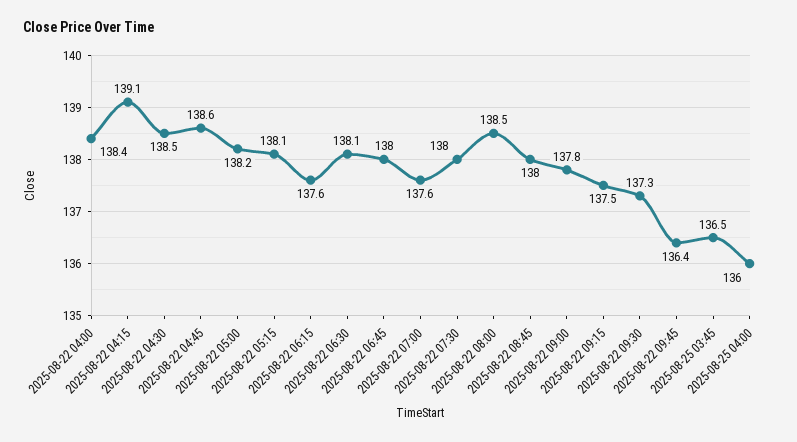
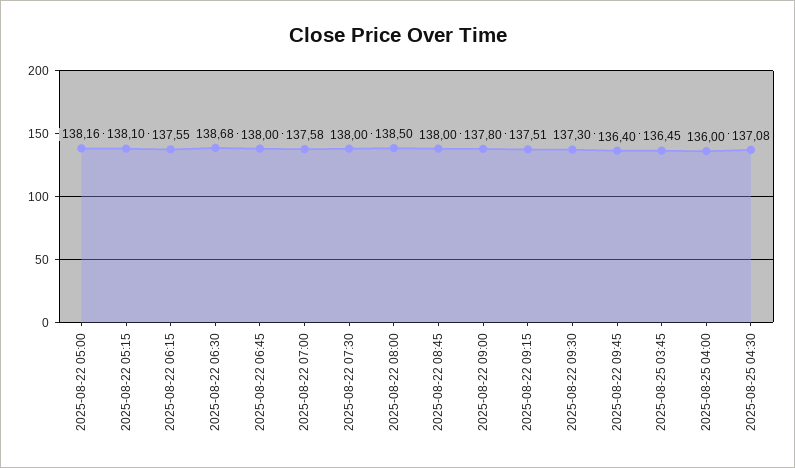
2025-08-22 04:00: 138.4 -> none
2025-08-22 04:15: 139.1 -> none
2025-08-22 04:30: 138.5 -> none
2025-08-22 04:45: 138.6 -> none
2025-08-22 06:30: 138.1 -> 138.68
2025-08-25 04:30: none -> 137.08

